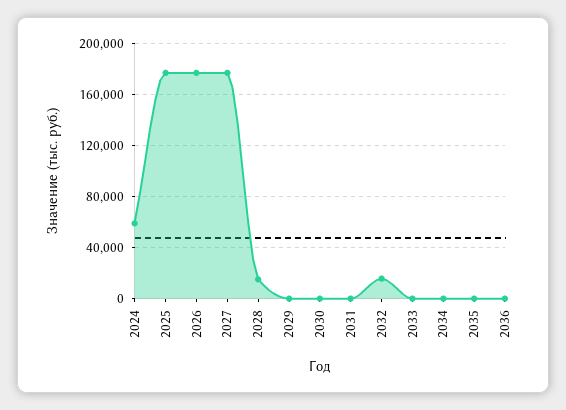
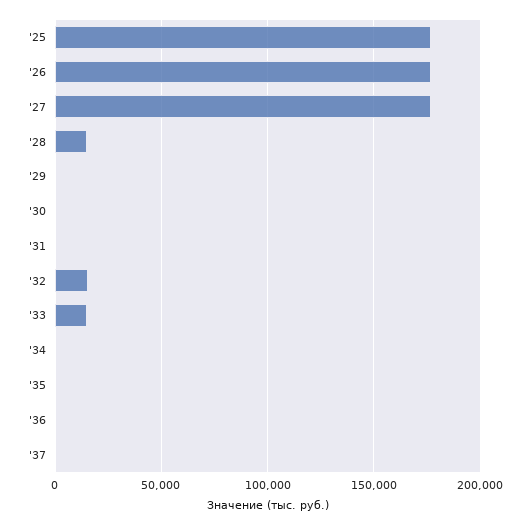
2024: 60000 -> none
2033: 0 -> 15000
'37: none -> 0

